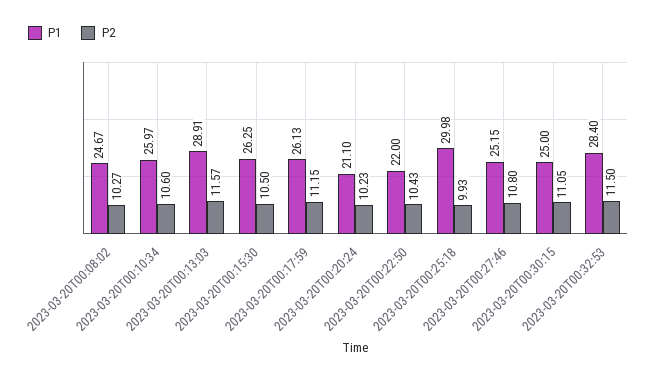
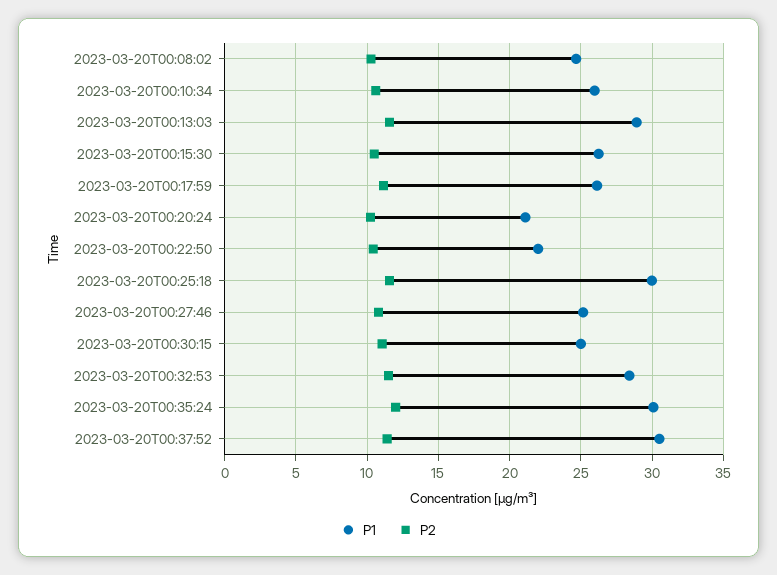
P2, 2023-03-20T00:25:18: 9.93 -> 11.5
P1, 2023-03-20T00:35:24: none -> 30
P2, 2023-03-20T00:35:24: none -> 12
P1, 2023-03-20T00:37:52: none -> 30.5
P2, 2023-03-20T00:37:52: none -> 11.5

